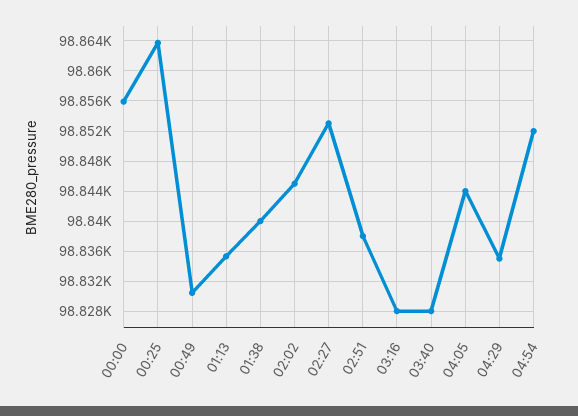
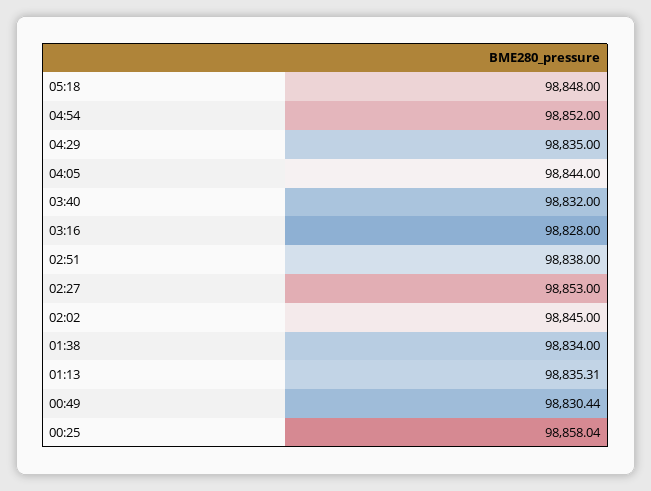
00:00: 98856 -> none
00:25: 98864 -> 98858.04
01:38: 98840 -> 98834
03:40: 98828 -> 98832
05:18: none -> 98848

